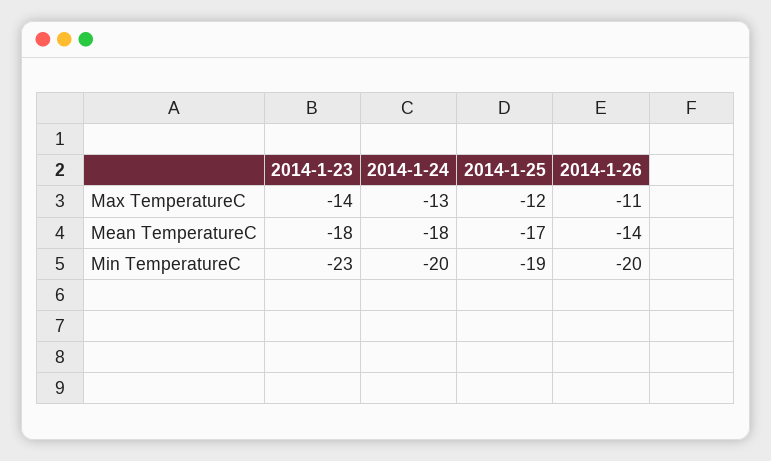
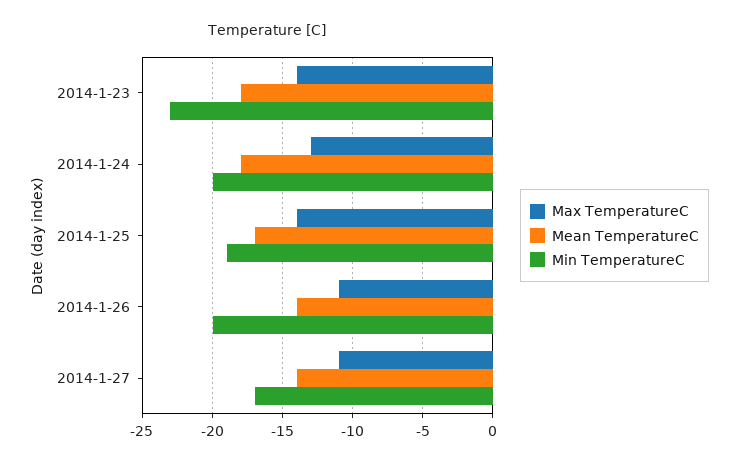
Max TemperatureC, 2014-1-25: -12 -> -14
Max TemperatureC, 2014-1-27: none -> -11
Mean TemperatureC, 2014-1-27: none -> -14
Min TemperatureC, 2014-1-27: none -> -17

